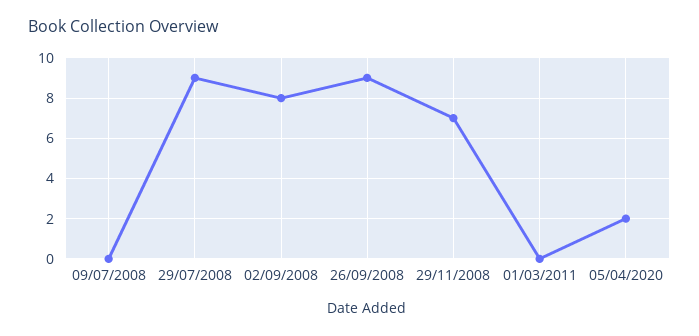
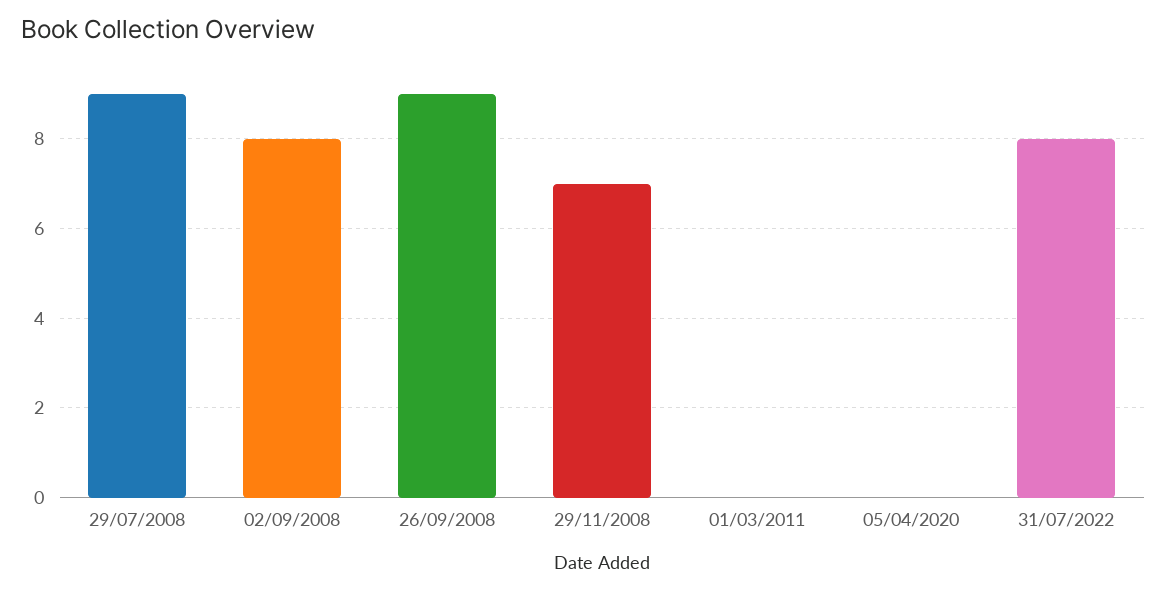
09/07/2008: 0 -> none
05/04/2020: 2 -> 0
31/07/2022: none -> 8

